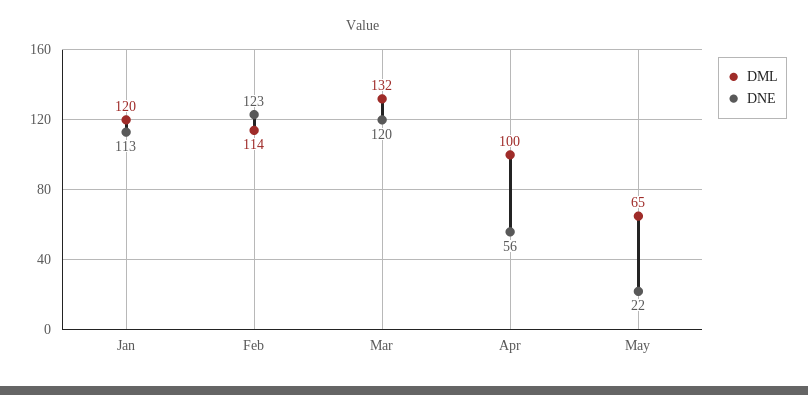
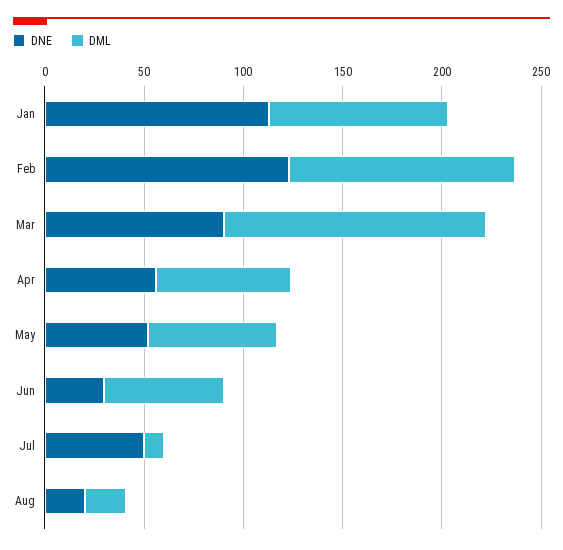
DML, Jan: 120 -> 90
DNE, Mar: 120 -> 90
DML, Apr: 100 -> 70
DNE, May: 22 -> 50
DNE, Jun: none -> 30
DML, Jun: none -> 60
DNE, Jul: none -> 50
DML, Jul: none -> 10
DNE, Aug: none -> 20
DML, Aug: none -> 20

